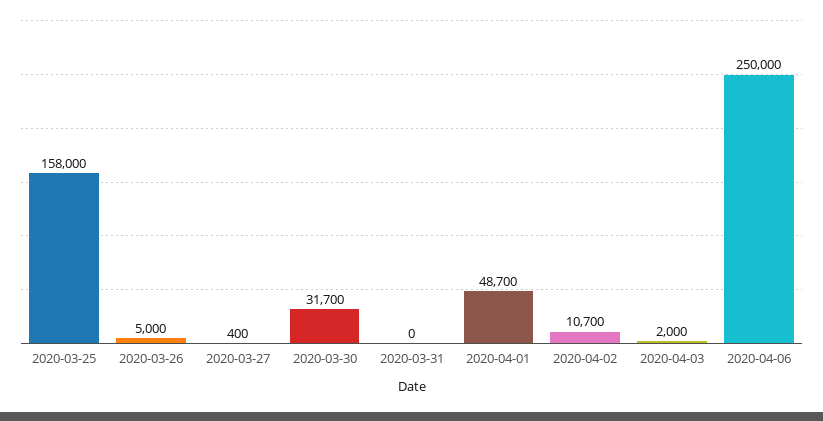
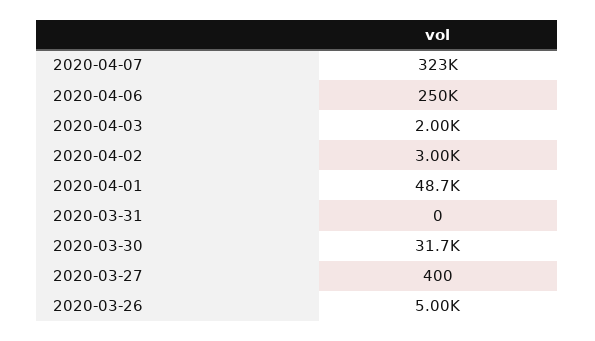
2020-03-25: 158000 -> none
2020-04-02: 10700 -> 3000
2020-04-07: none -> 323000

